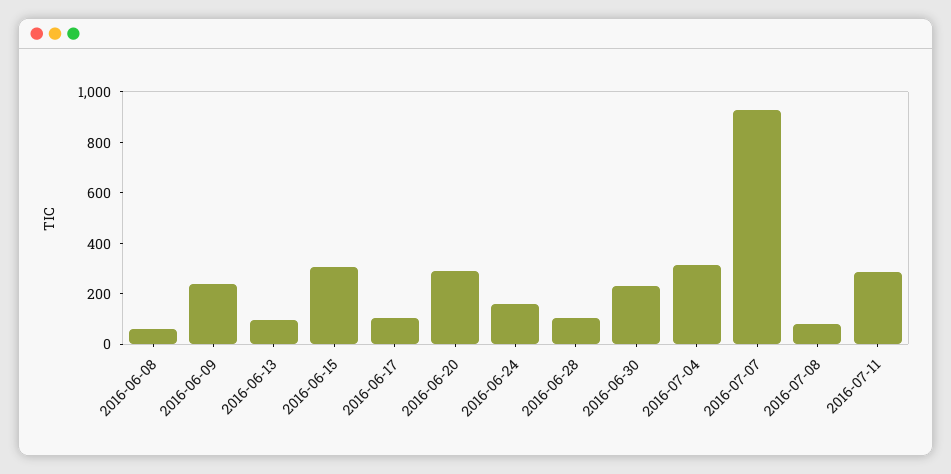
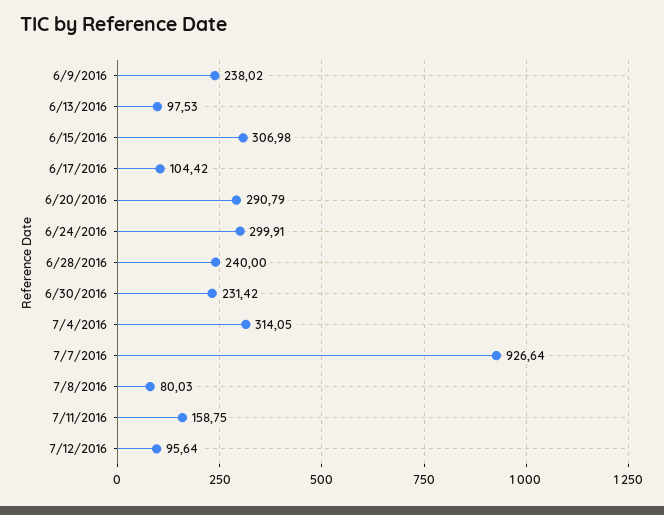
2016-06-08: 50 -> none
2016-06-24: 150 -> 299.91
2016-06-28: 100 -> 240
2016-07-11: 300 -> 158.75
7/12/2016: none -> 95.64

